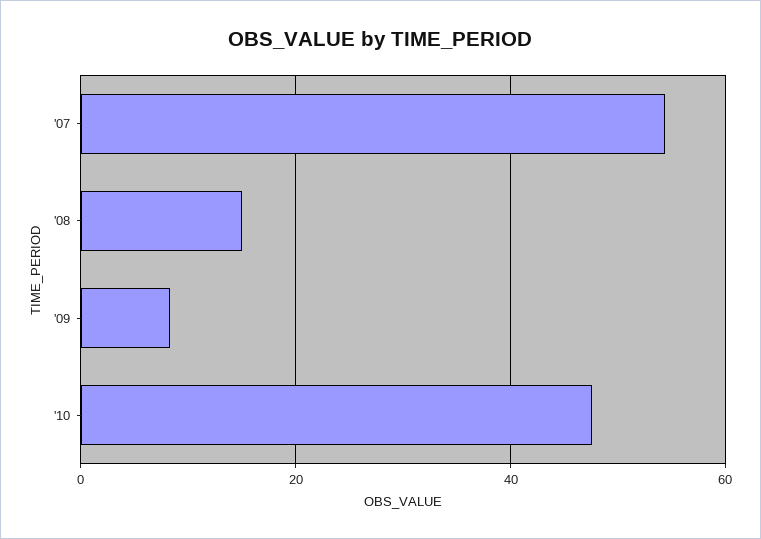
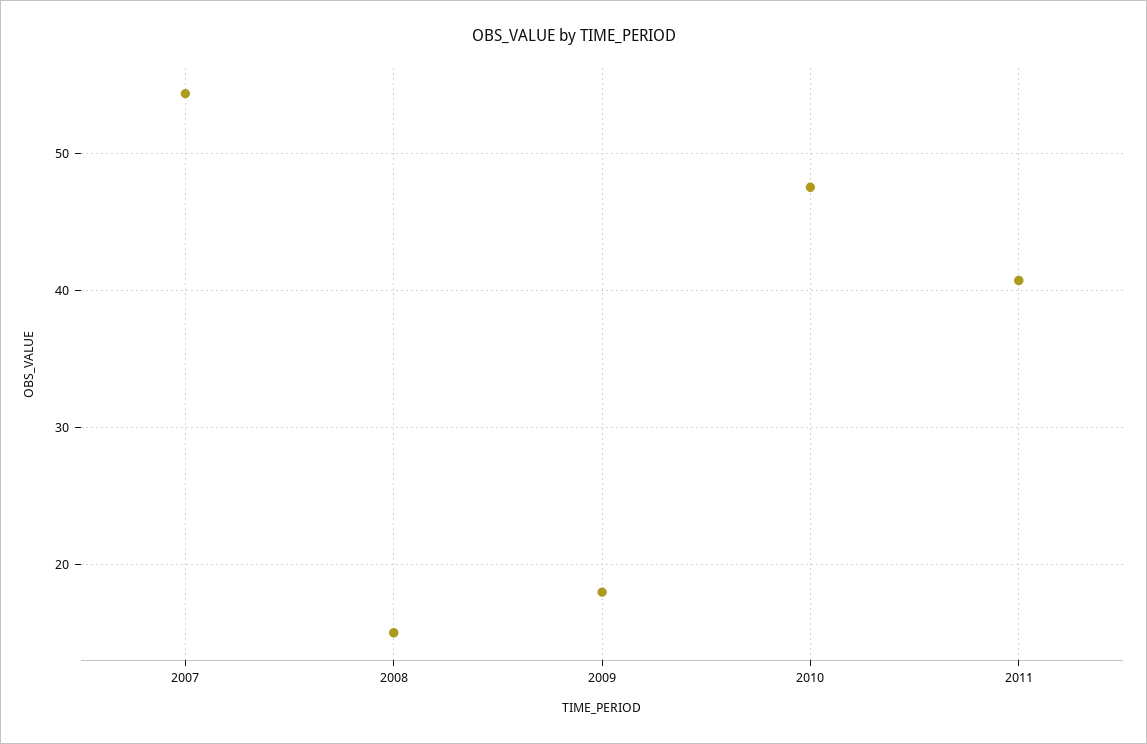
'09: 8 -> 18
2011: none -> 41

